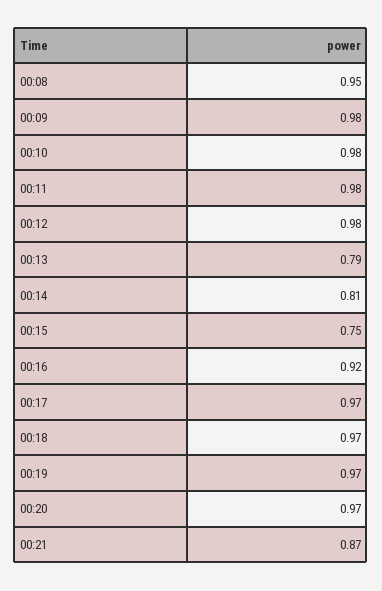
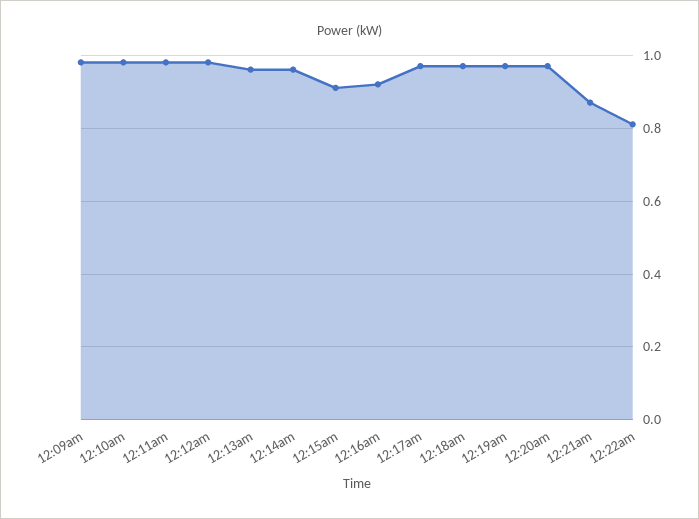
00:08: 0.95 -> none
00:13: 0.79 -> 0.95
00:14: 0.81 -> 0.95
00:15: 0.75 -> 0.9
12:22am: none -> 0.8

